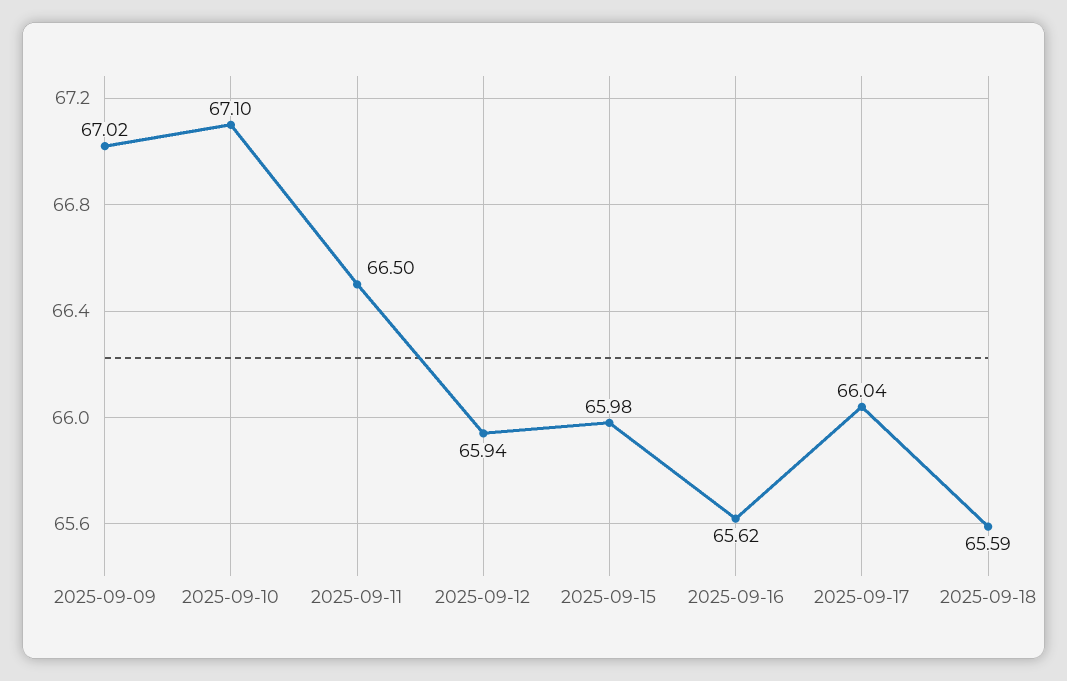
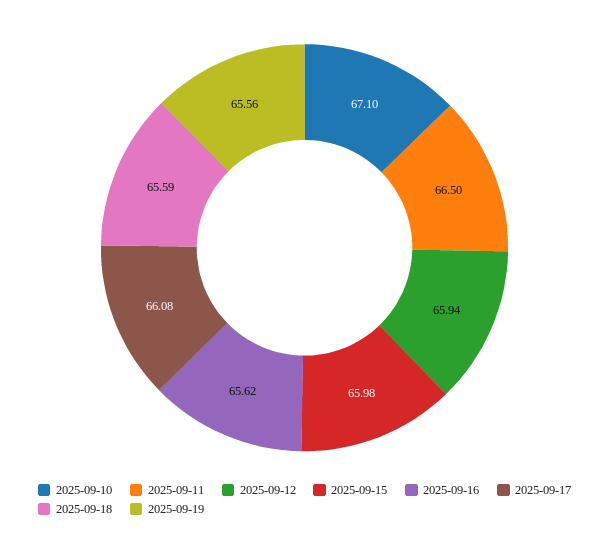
2025-09-09: 67.02 -> none
2025-09-17: 66.04 -> 66.08
2025-09-19: none -> 65.56

